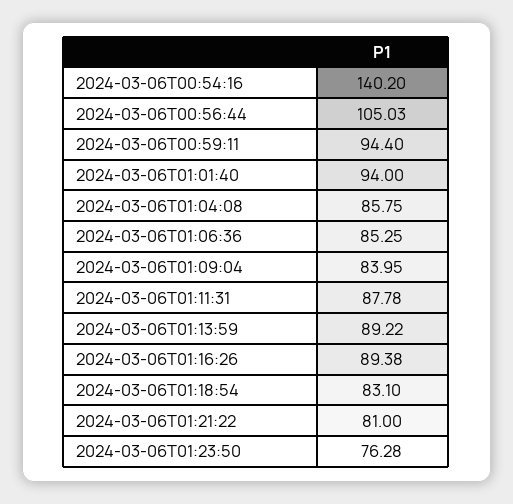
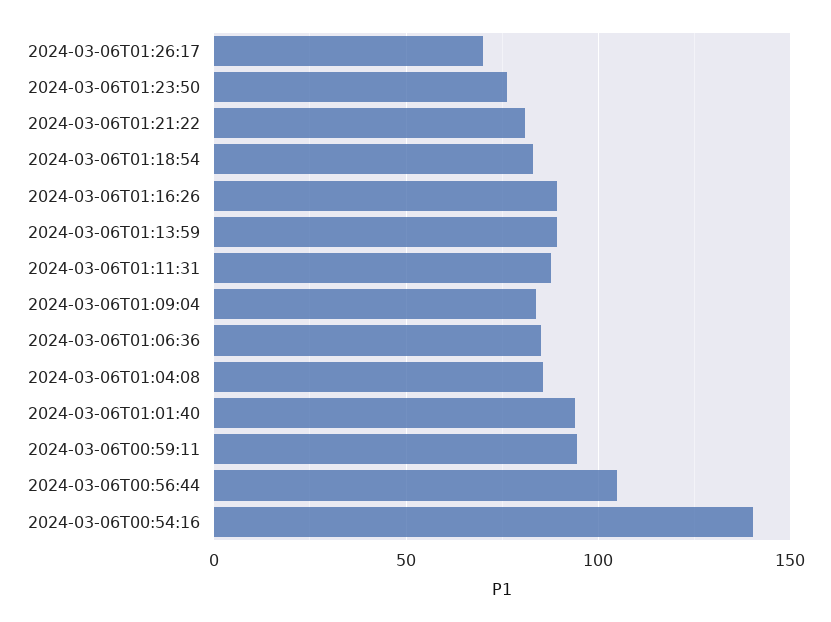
2024-03-06T01:26:17: none -> 70

